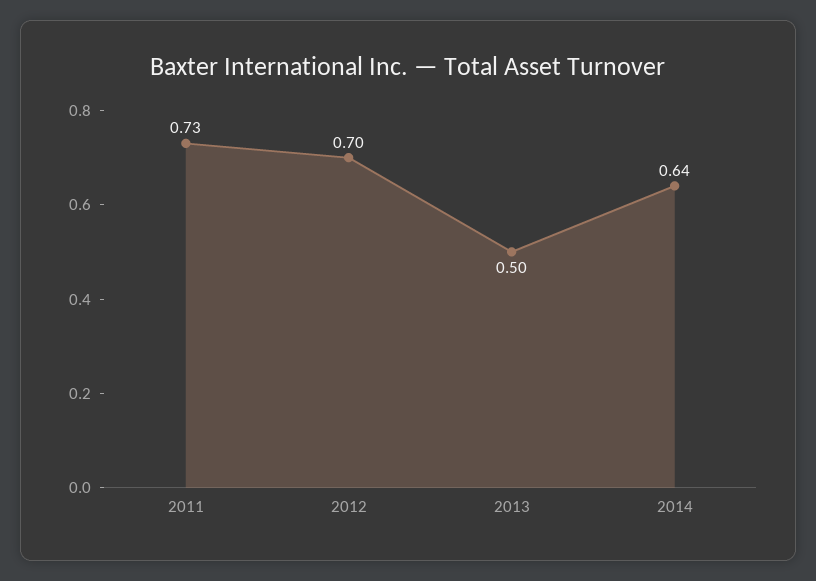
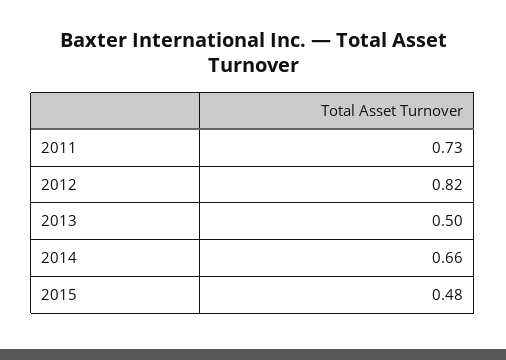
2012: 0.7 -> 0.82
2014: 0.64 -> 0.66
2015: none -> 0.48

